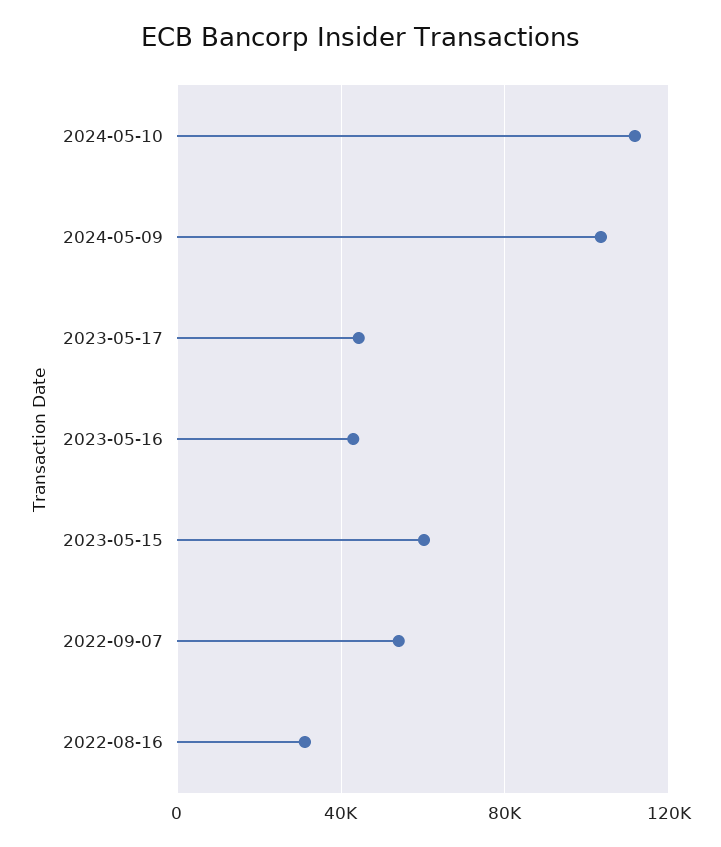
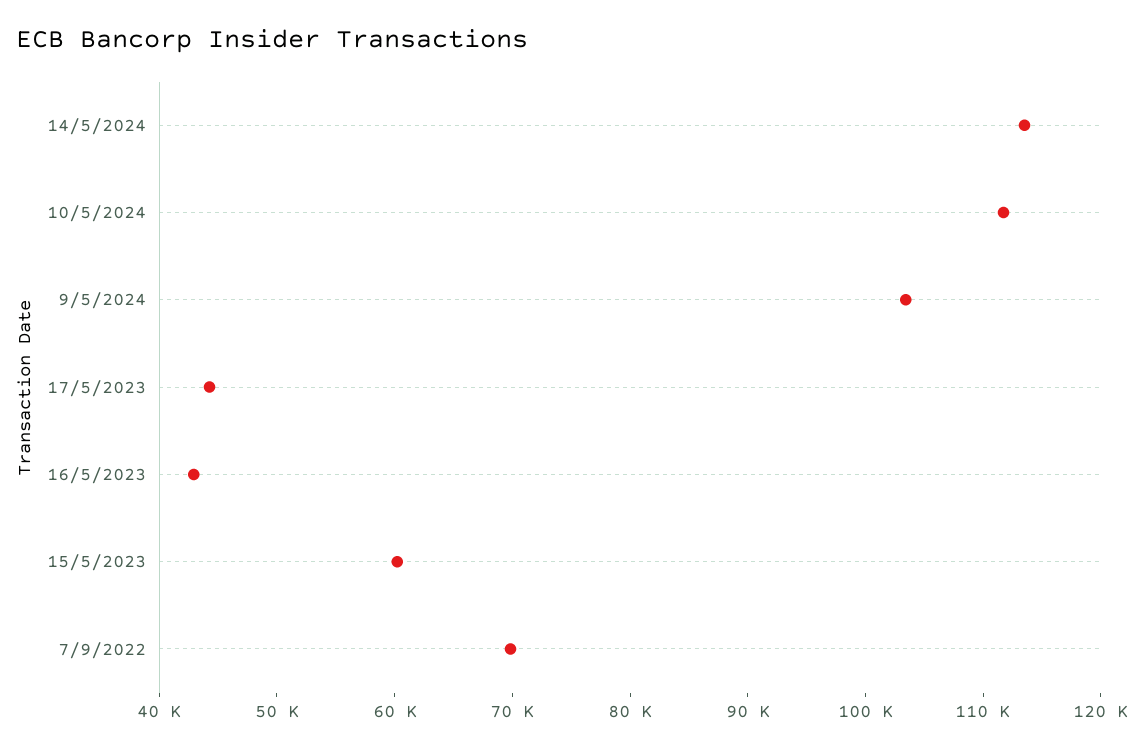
2022-09-07: 55000 -> 70000
2022-08-16: 30000 -> none
14/5/2024: none -> 114000

